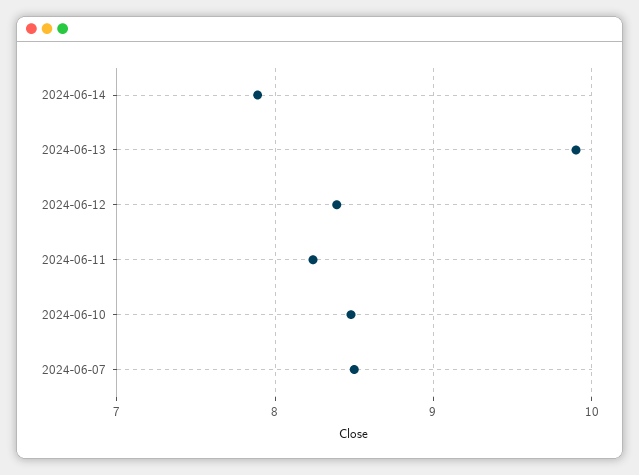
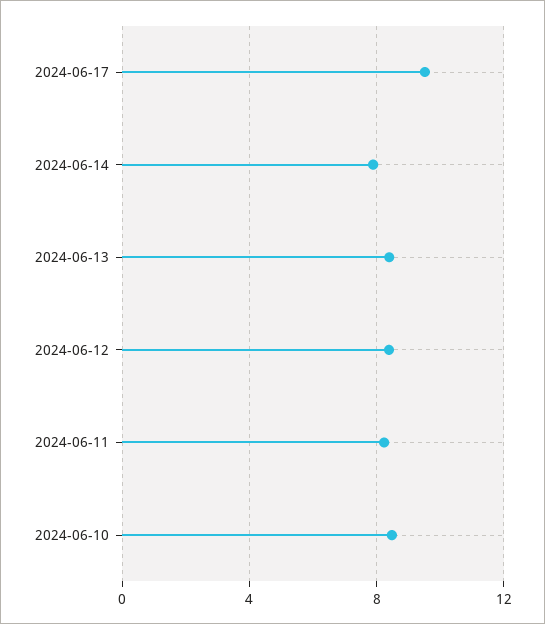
2024-06-13: 9.9 -> 8.5
2024-06-07: 8.5 -> none
2024-06-17: none -> 9.5

